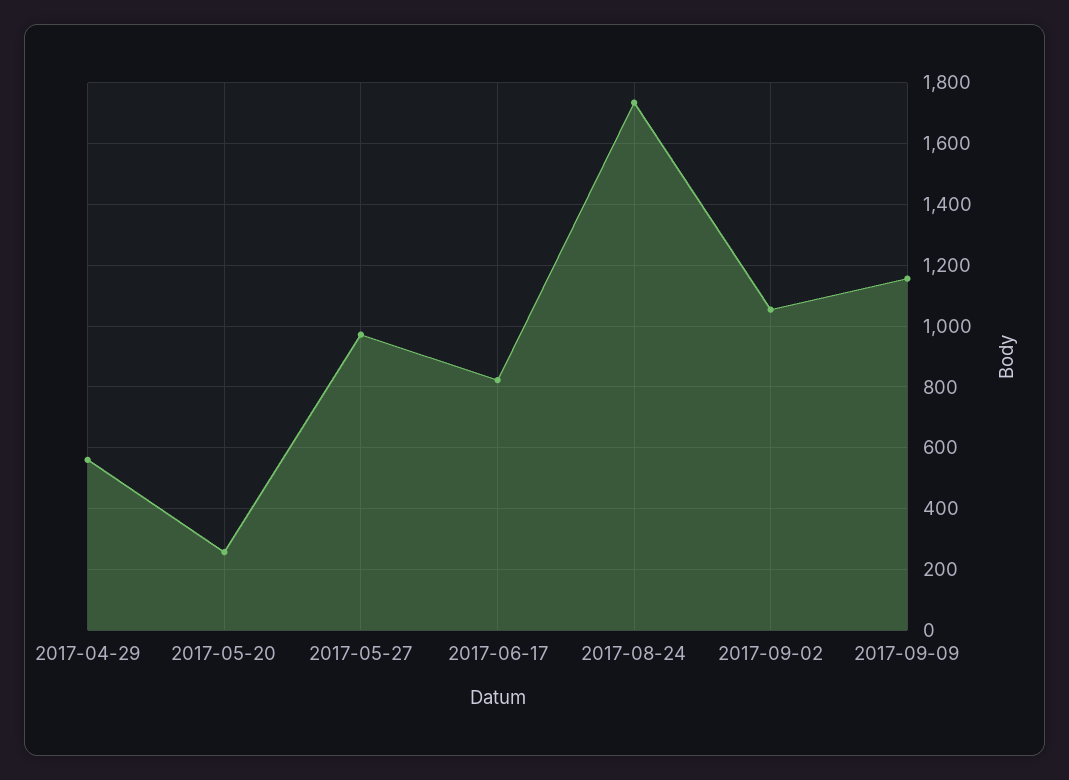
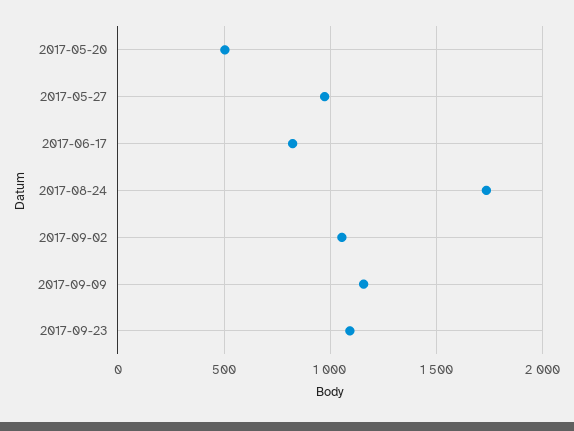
2017-04-29: 560 -> none
2017-05-20: 260 -> 500
2017-09-23: none -> 1100

